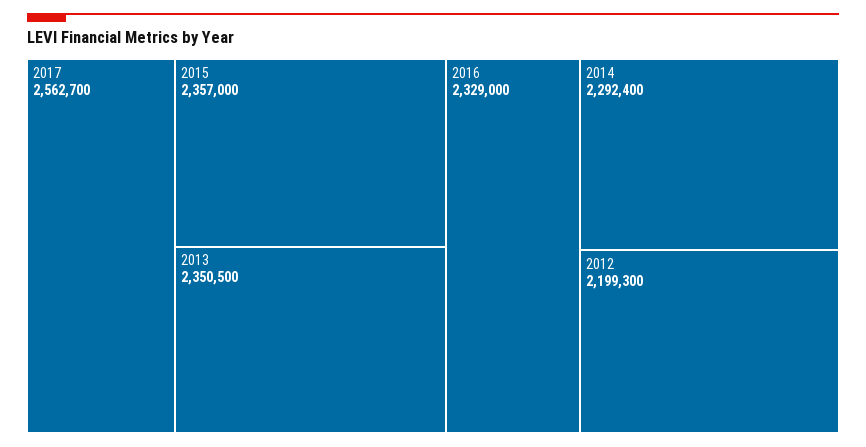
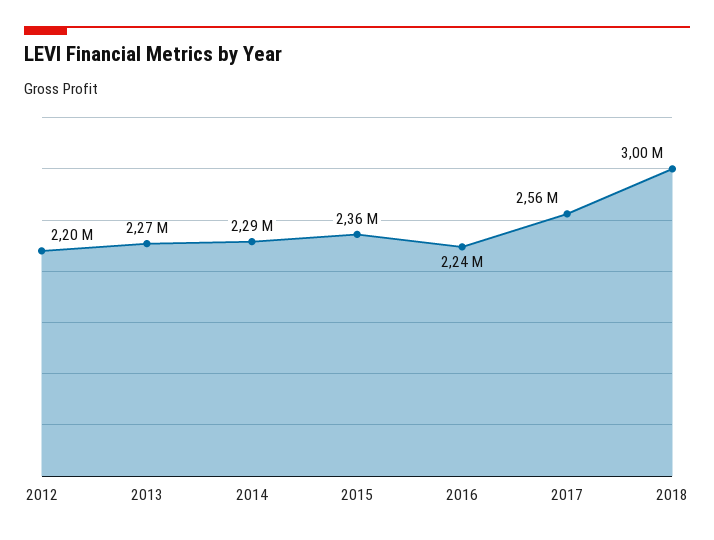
2013: 2350500 -> 2270000
2016: 2329000 -> 2240000
2018: none -> 3000000

